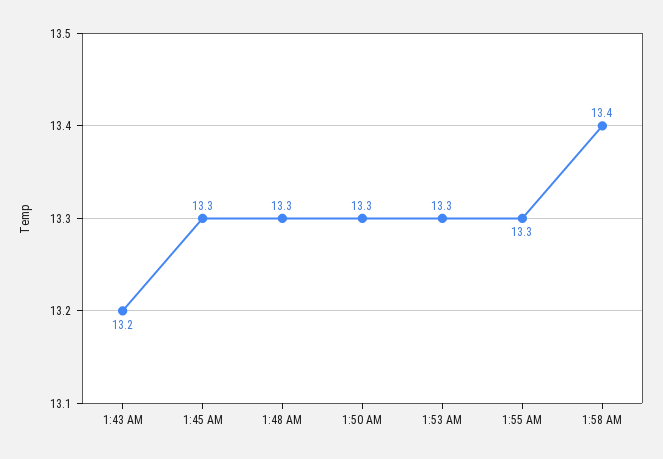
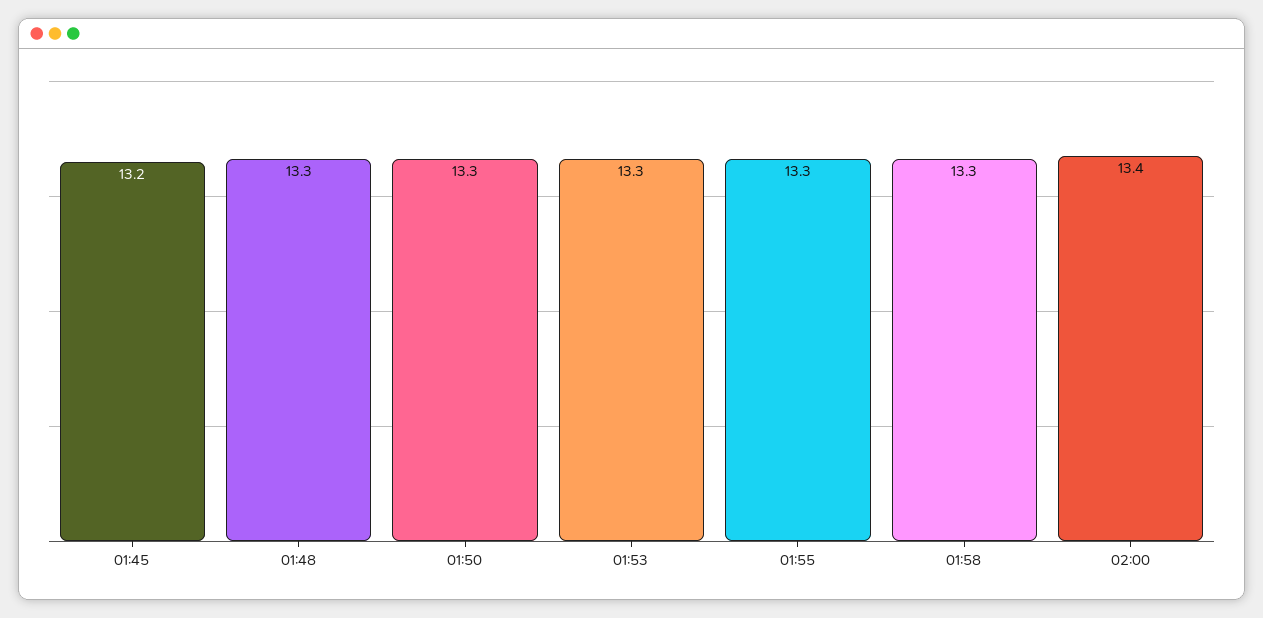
1:43 AM: 13.2 -> none
1:45 AM: 13.3 -> 13.2
1:58 AM: 13.4 -> 13.3
02:00: none -> 13.4

